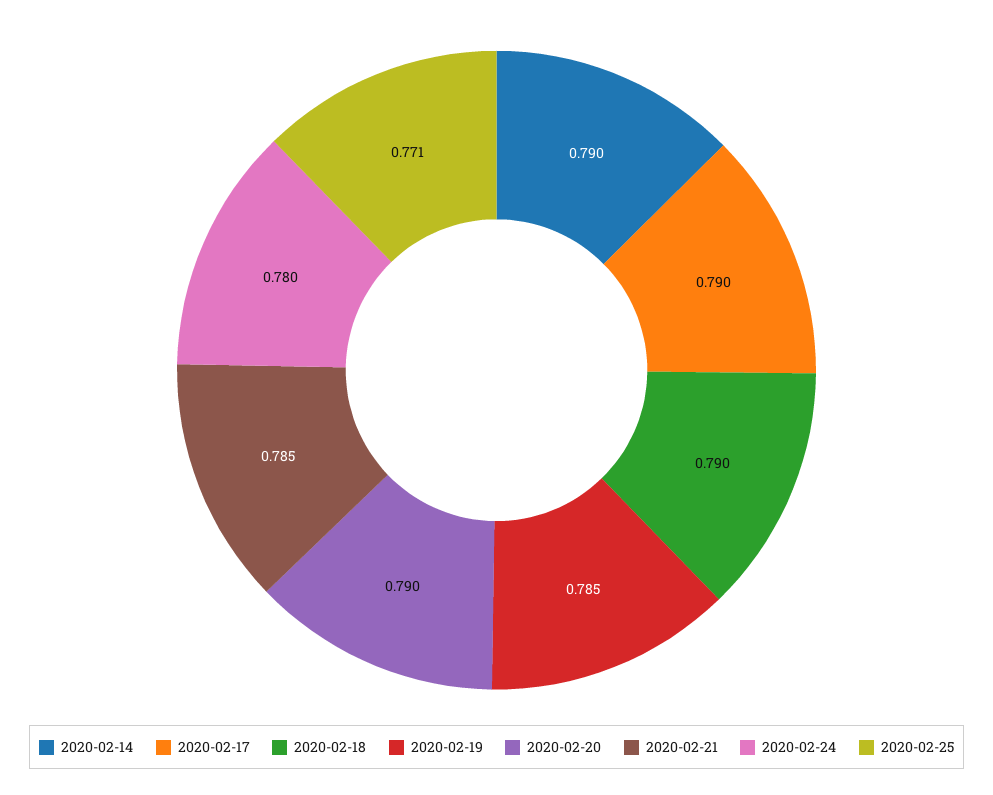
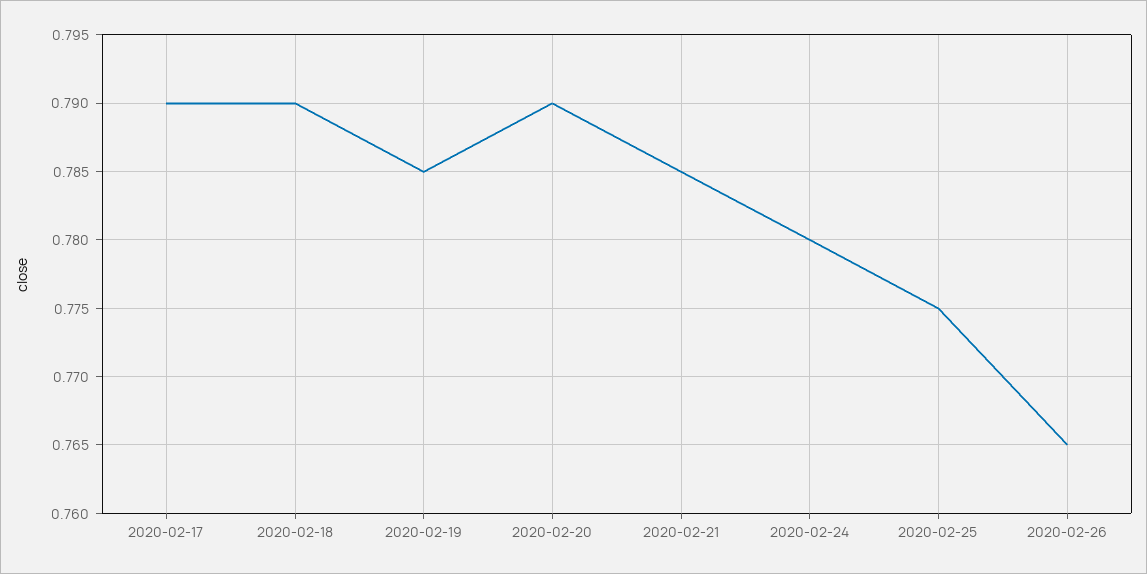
2020-02-14: 0.79 -> none
2020-02-25: 0.771 -> 0.775
2020-02-26: none -> 0.765

